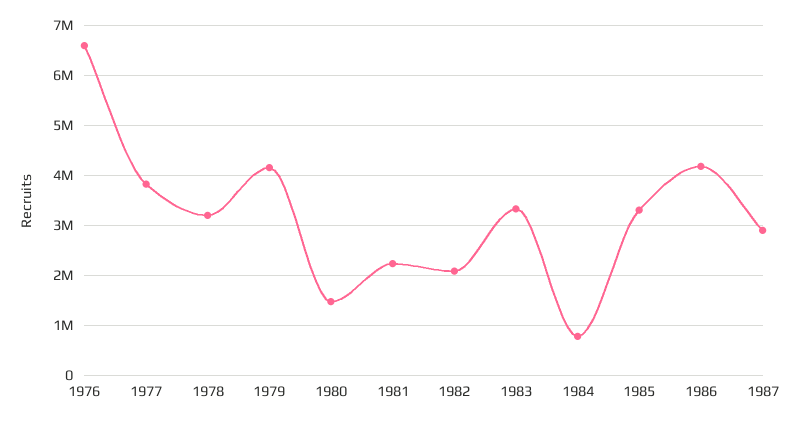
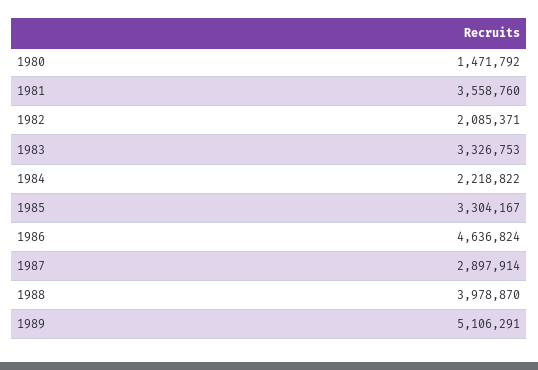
1976: 6600000 -> none
1977: 3800000 -> none
1978: 3200000 -> none
1979: 4200000 -> none
1981: 2200000 -> 3558760
1984: 800000 -> 2218822
1986: 4200000 -> 4636824
1988: none -> 3978870
1989: none -> 5106291

